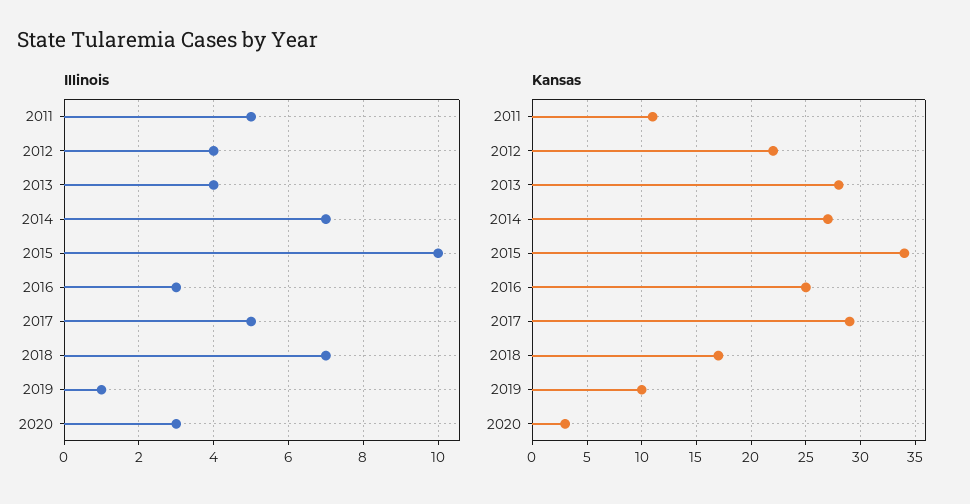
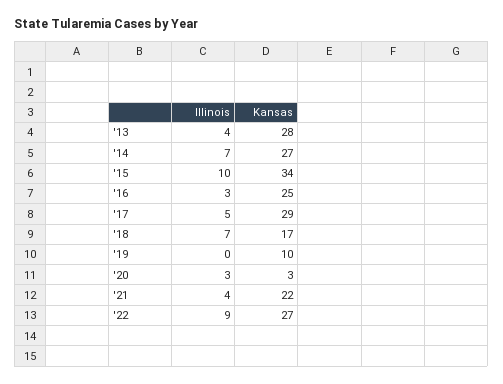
Illinois, 2011: 5 -> none
Illinois, 2012: 4 -> none
Illinois, 2019: 1 -> 0
Kansas, 2011: 11 -> none
Kansas, 2012: 22 -> none
Illinois, '21: none -> 4
Kansas, '21: none -> 22
Illinois, '22: none -> 9
Kansas, '22: none -> 27

